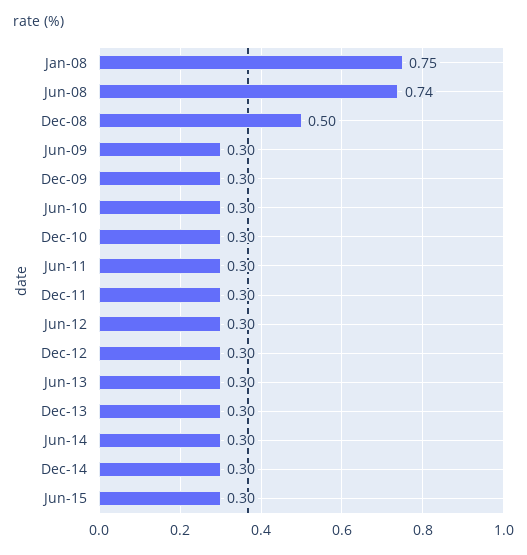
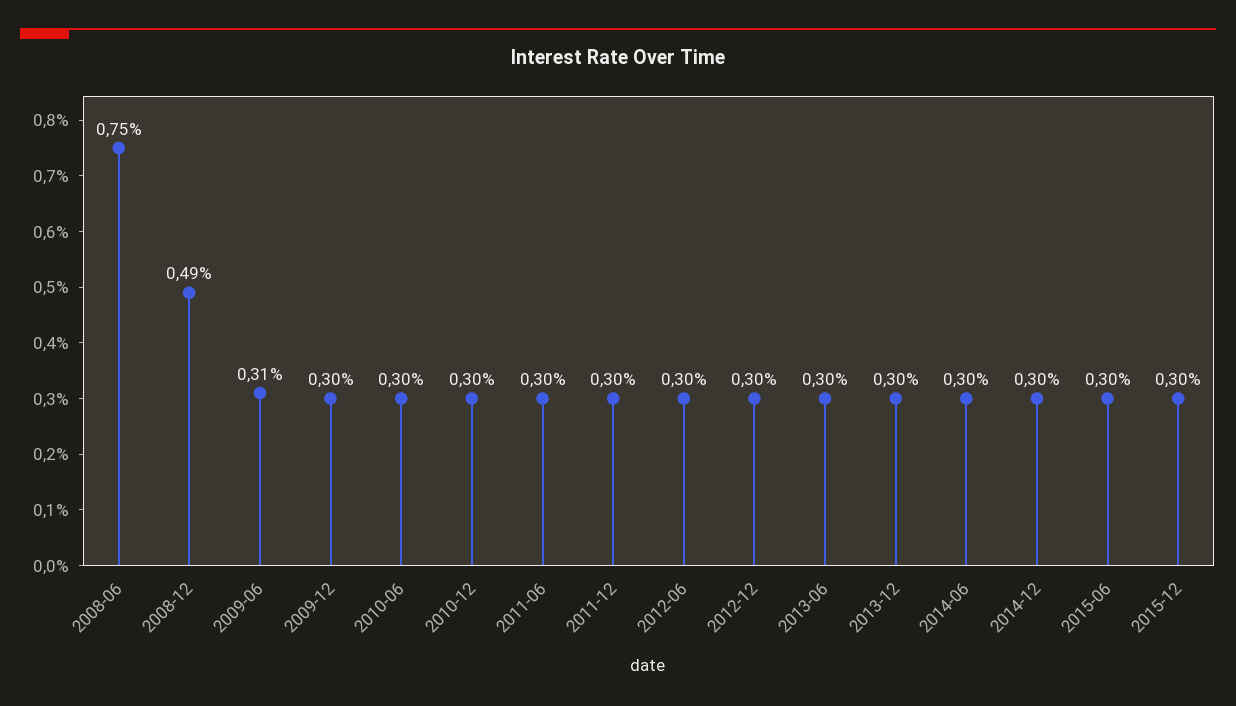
Jan-08: 0.75 -> none
Jun-08: 0.74 -> 0.75
Dec-08: 0.5 -> 0.49
Jun-09: 0.3 -> 0.31
2015-12: none -> 0.3

